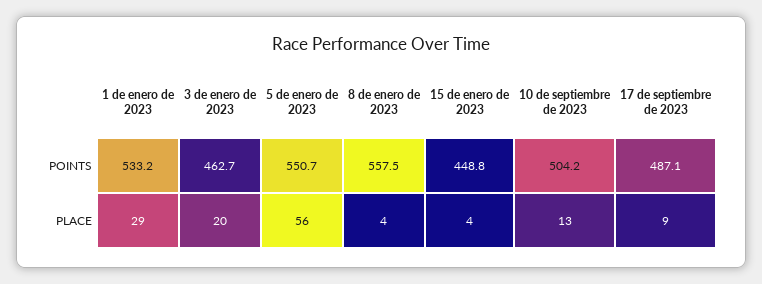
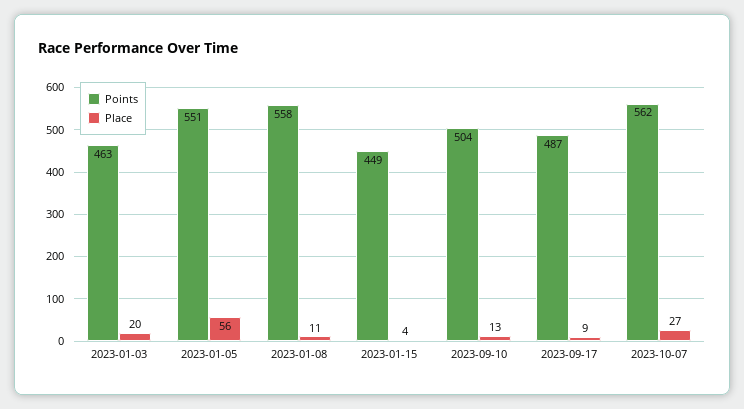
POINTS, 1 de enero de 2023: 533.2 -> none
PLACE, 1 de enero de 2023: 29 -> none
PLACE, 8 de enero de 2023: 4 -> 11
POINTS, 2023-10-07: none -> 562
PLACE, 2023-10-07: none -> 27

